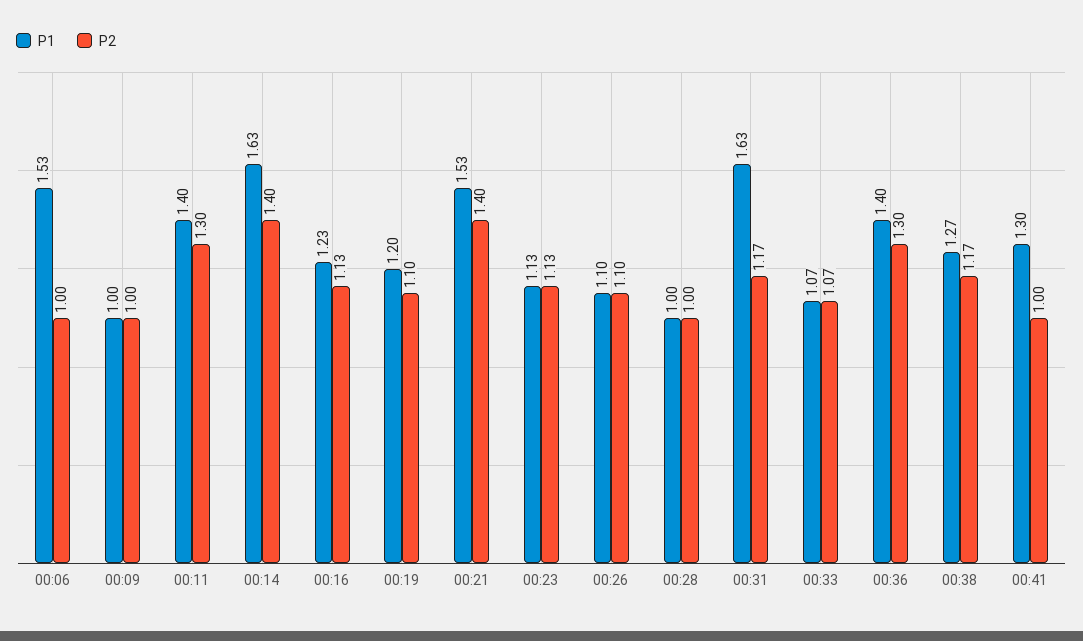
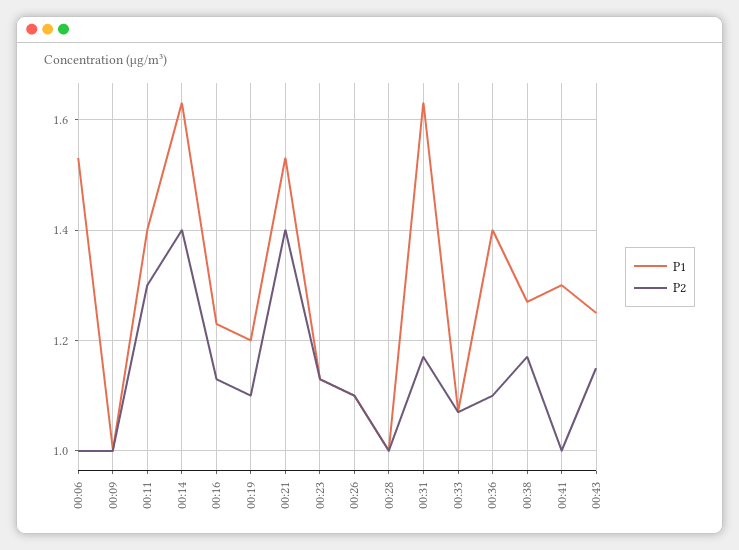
P2, 00:36: 1.3 -> 1.1
P1, 00:43: none -> 1.25
P2, 00:43: none -> 1.15

